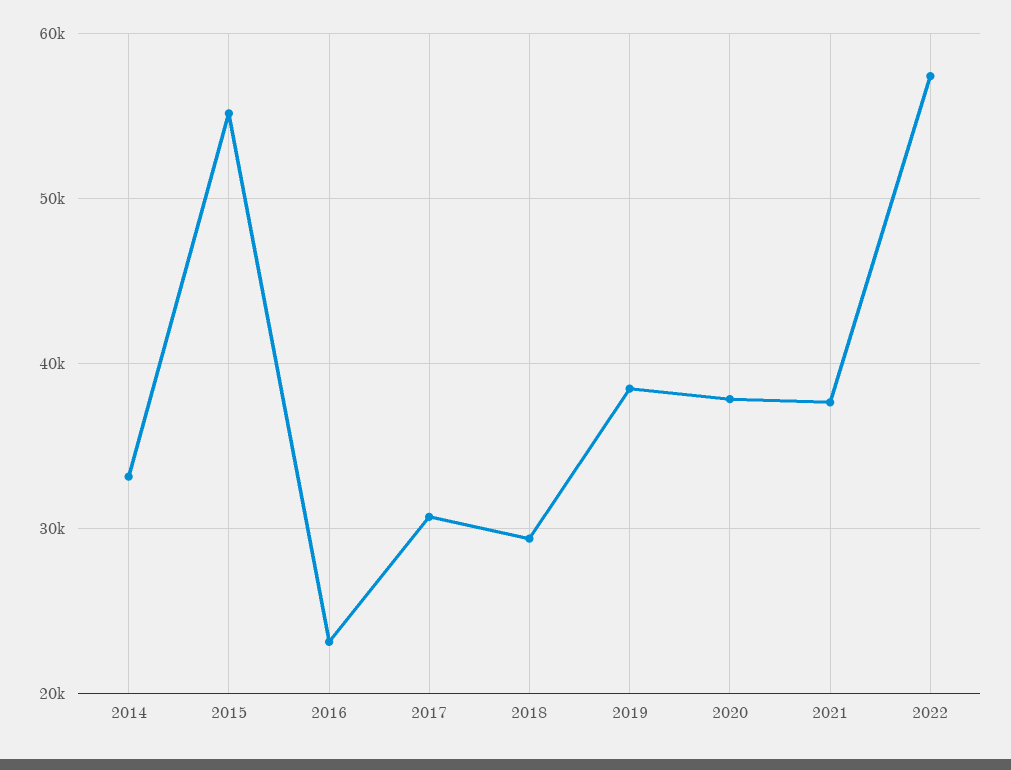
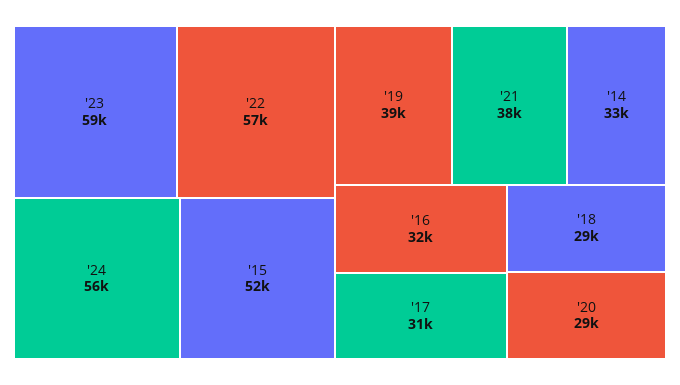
2015: 55000 -> 52000
2016: 23000 -> 32000
2020: 38000 -> 29000
'23: none -> 59000
'24: none -> 56000

